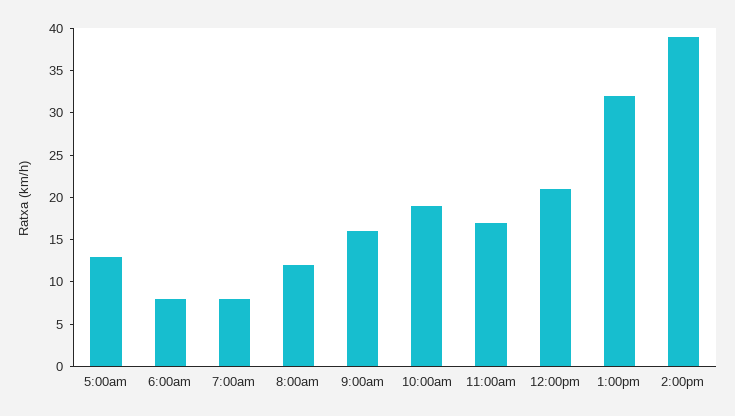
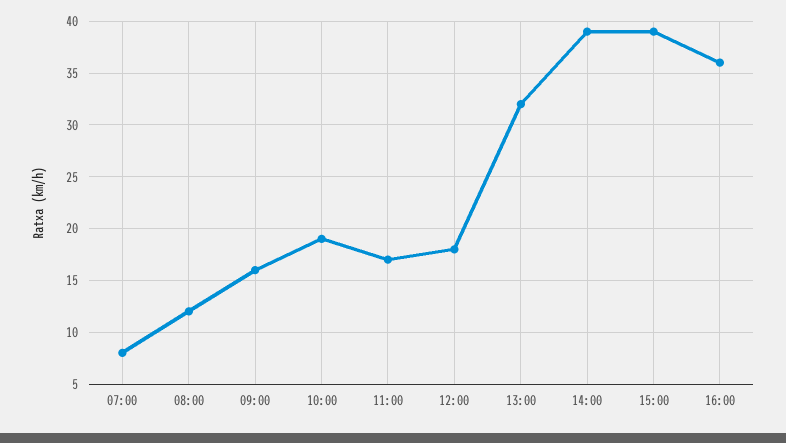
5:00am: 13 -> none
6:00am: 8 -> none
12:00pm: 21 -> 18
15:00: none -> 39
16:00: none -> 36

